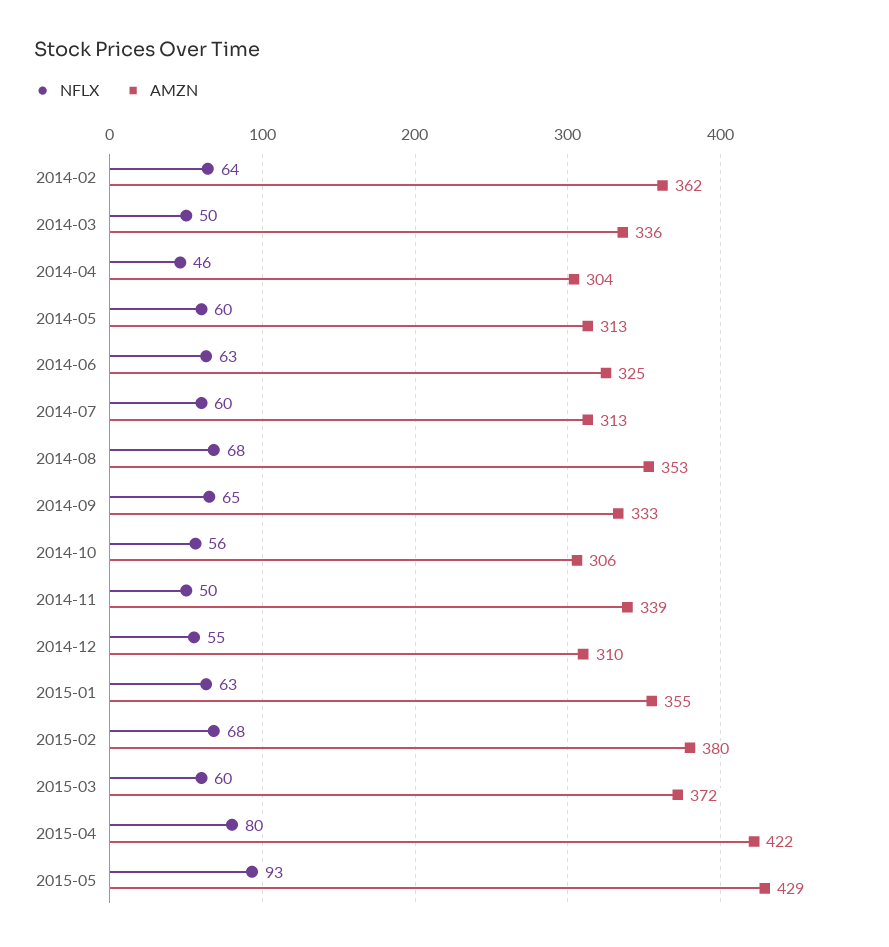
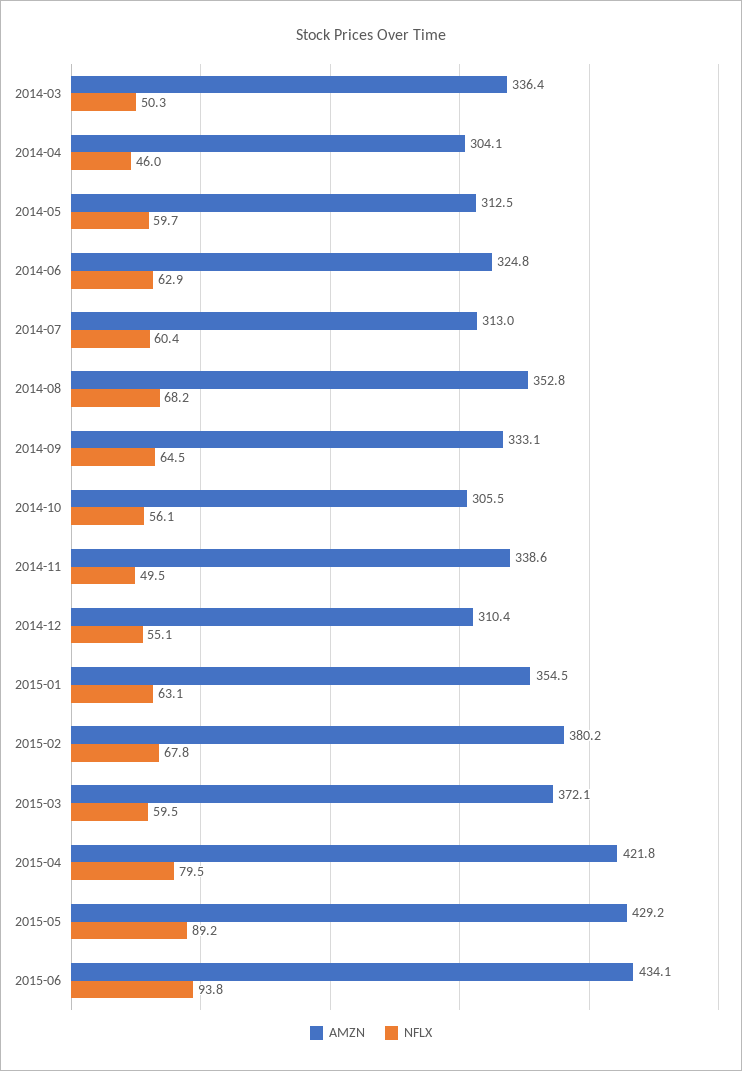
NFLX, 2014-02: 64 -> none
AMZN, 2014-02: 362 -> none
NFLX, 2015-05: 93 -> 89.2
AMZN, 2015-06: none -> 434.1
NFLX, 2015-06: none -> 93.8

